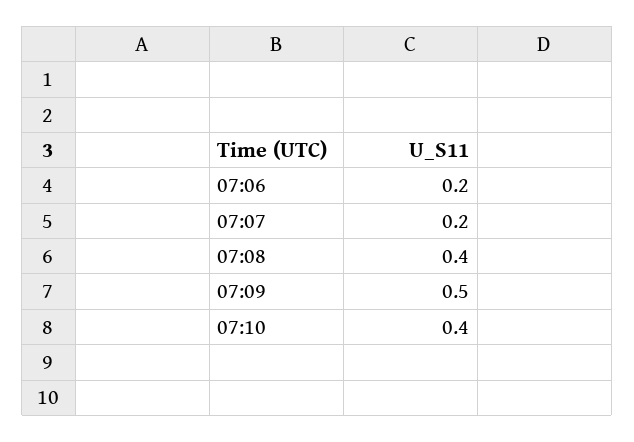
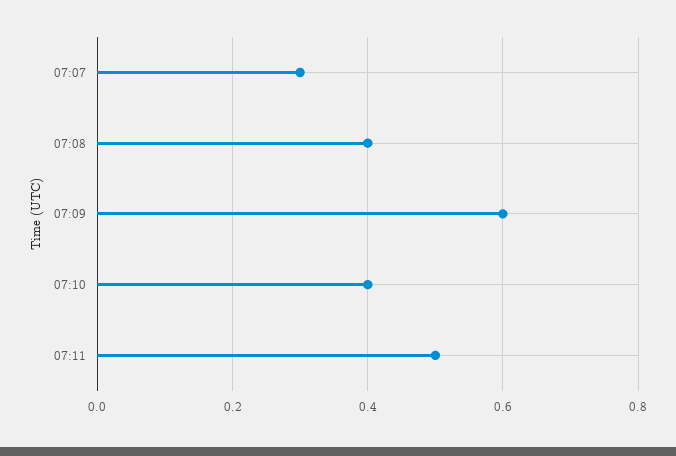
07:06: 0.2 -> none
07:07: 0.2 -> 0.3
07:09: 0.5 -> 0.6
07:11: none -> 0.5

